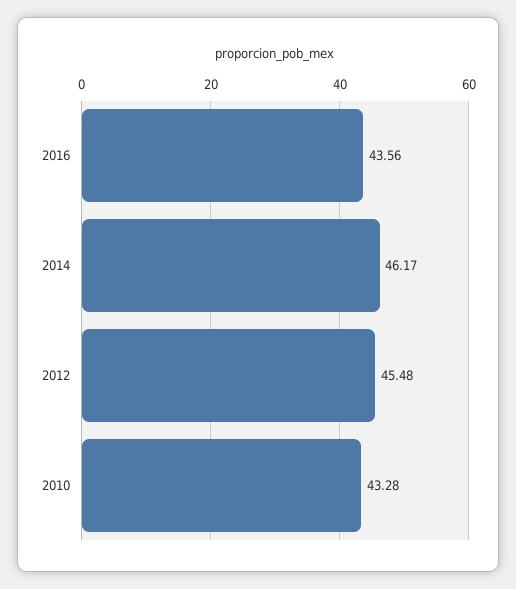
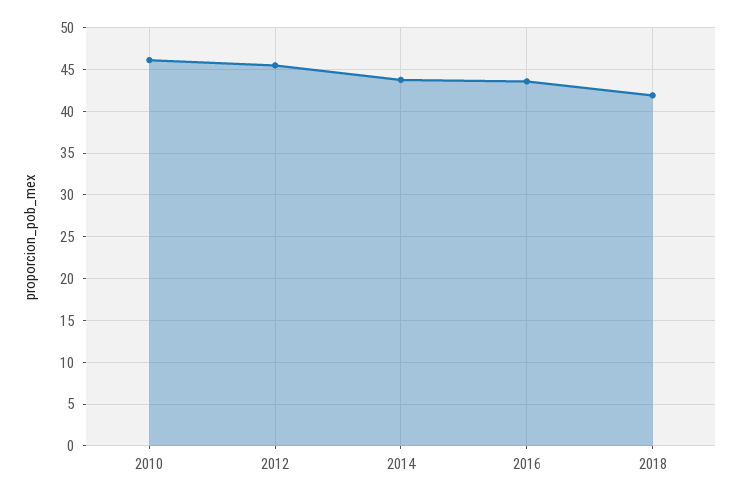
2014: 46.17 -> 44
2010: 43.28 -> 46
2018: none -> 42

